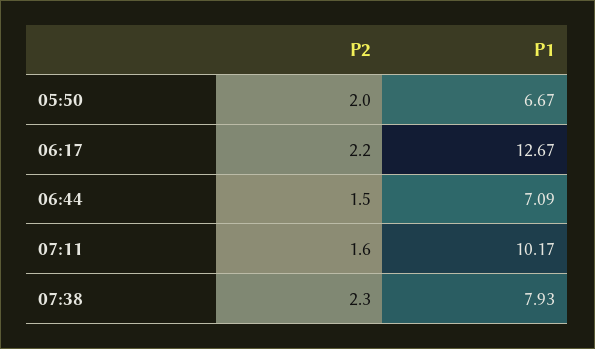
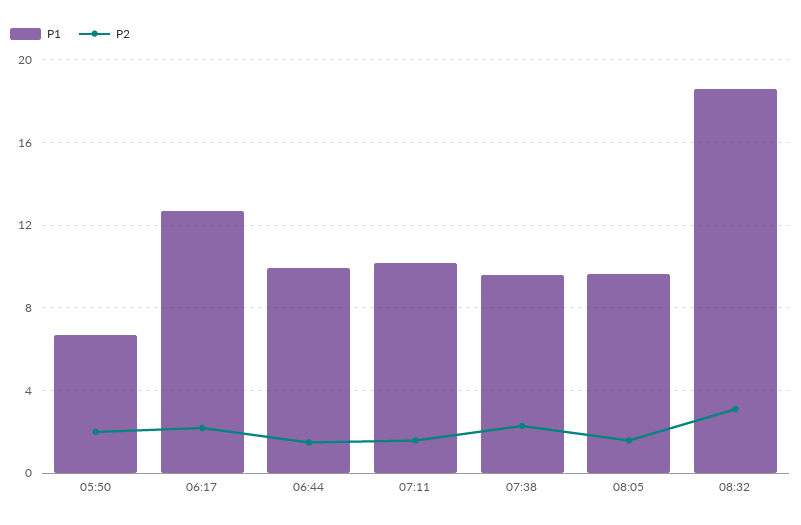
P1, 06:44: 7.09 -> 10
P1, 07:38: 7.93 -> 9.5
P1, 08:05: none -> 9.5
P2, 08:05: none -> 1.5
P1, 08:32: none -> 18.5
P2, 08:32: none -> 3

